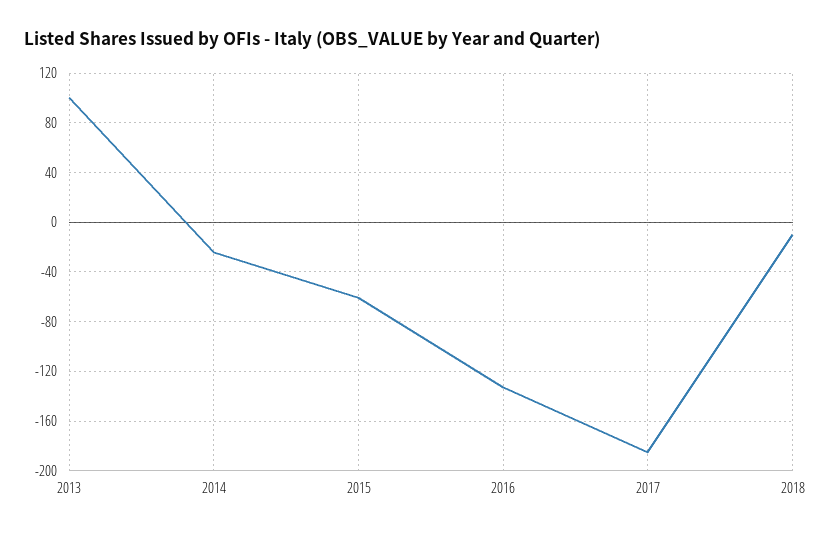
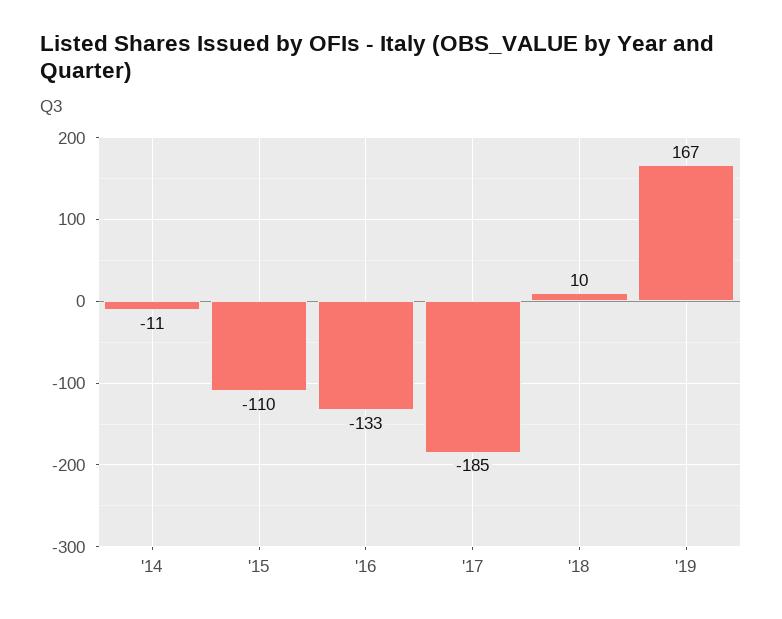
2013: 100 -> none
2014: -25 -> -11
2015: -60 -> -110
2018: -10 -> 10
'19: none -> 167

